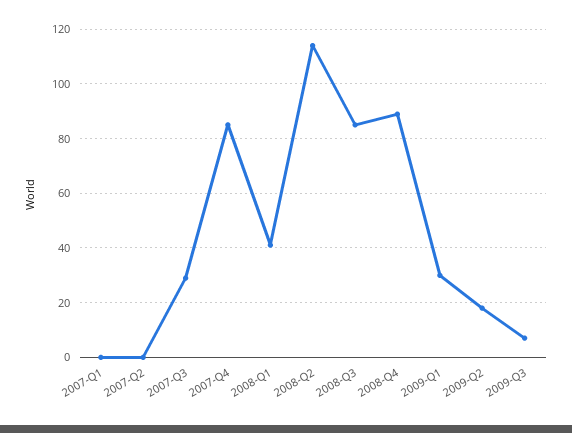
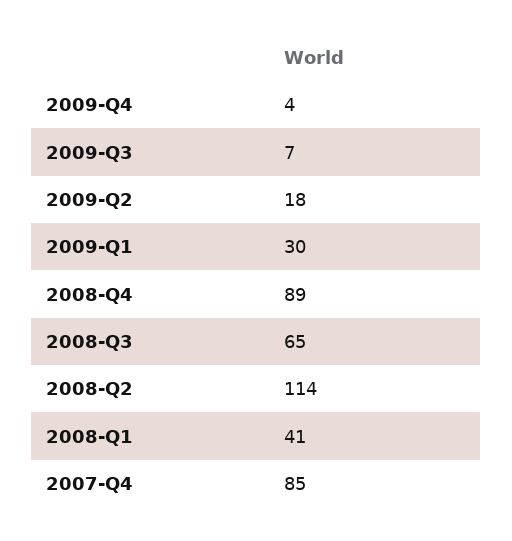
2007-Q1: 0 -> none
2007-Q2: 0 -> none
2007-Q3: 30 -> none
2008-Q3: 85 -> 65
2009-Q4: none -> 4

